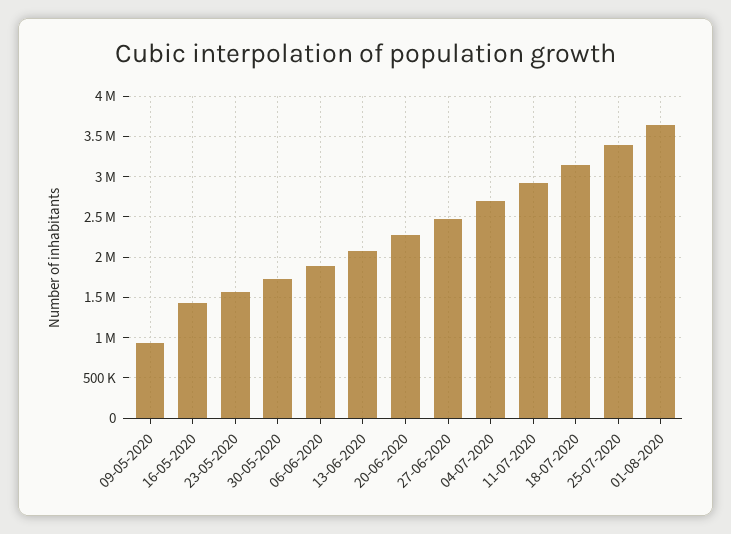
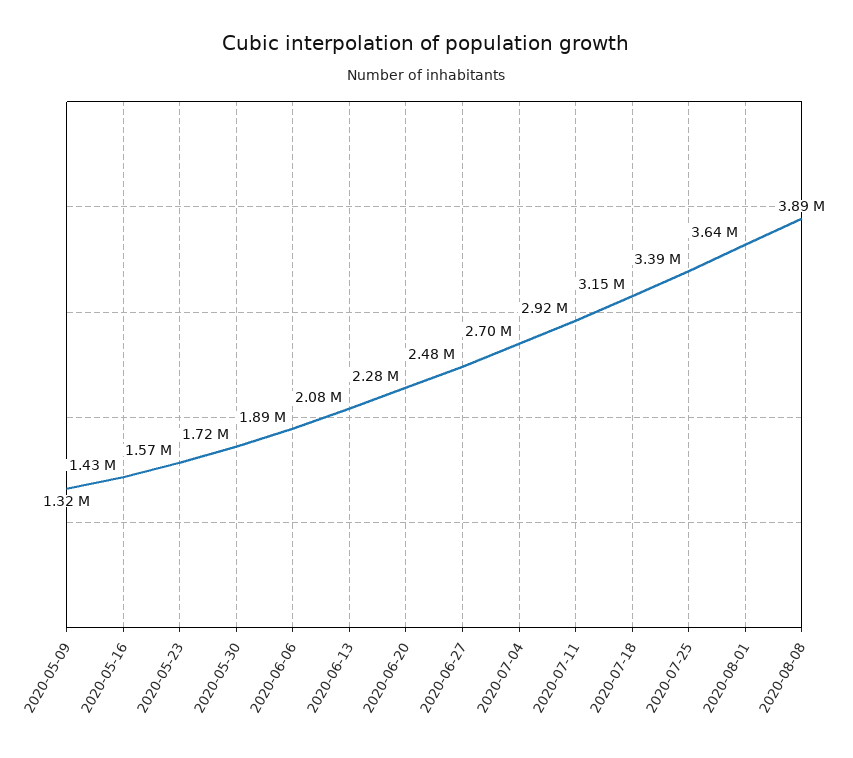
09-05-2020: 900000 -> 1320000
2020-08-08: none -> 3890000

